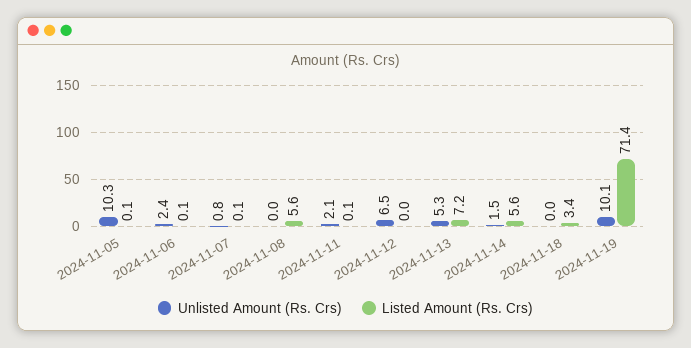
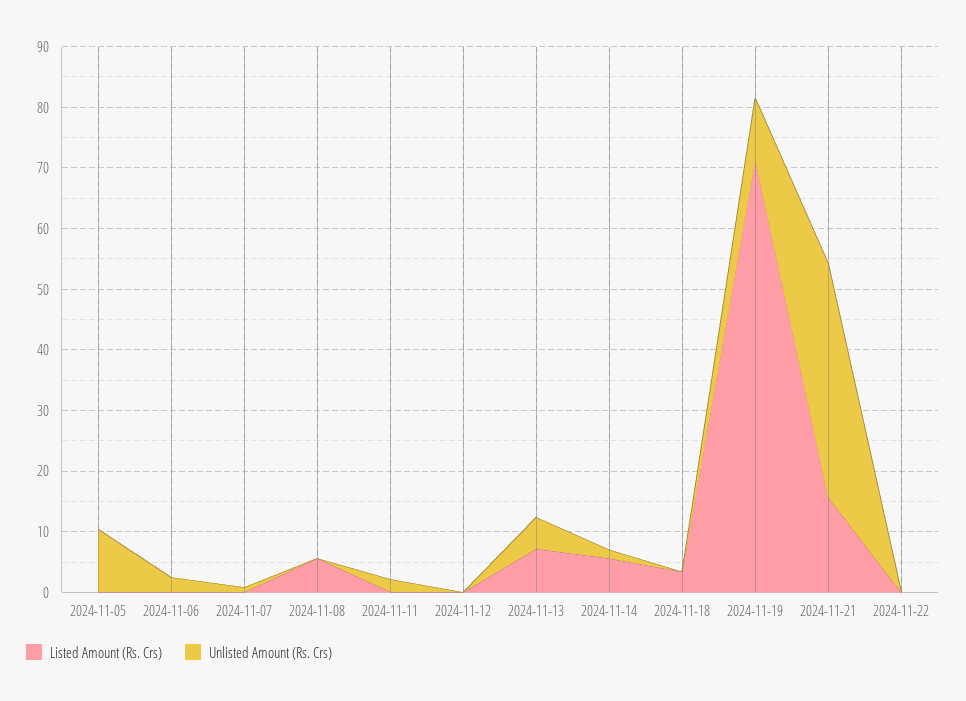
Unlisted Amount (Rs. Crs), 2024-11-12: 6.5 -> 0
Listed Amount (Rs. Crs), 2024-11-21: none -> 16
Unlisted Amount (Rs. Crs), 2024-11-21: none -> 38
Listed Amount (Rs. Crs), 2024-11-22: none -> 0
Unlisted Amount (Rs. Crs), 2024-11-22: none -> 0

